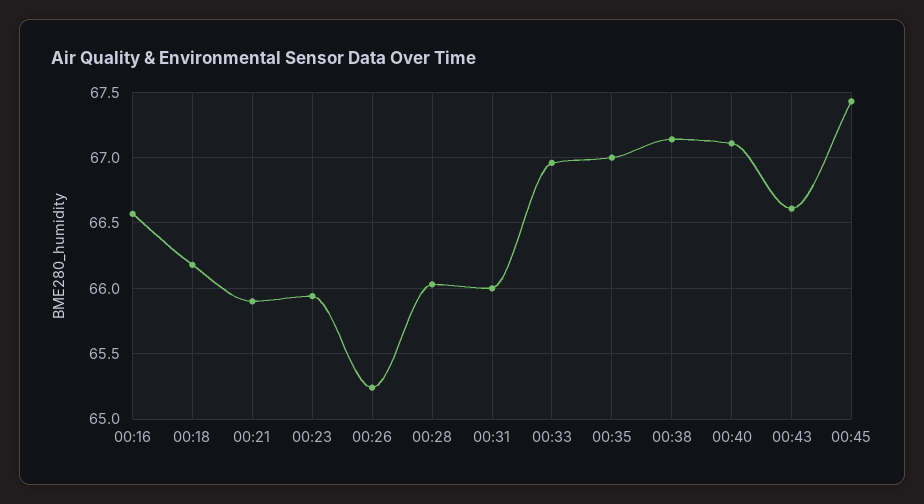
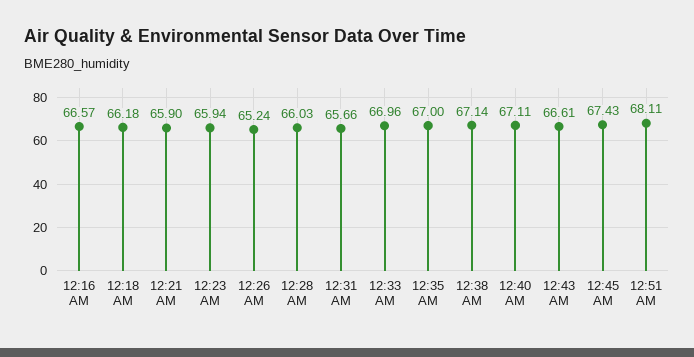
00:31: 66 -> 65.66
12:51 AM: none -> 68.11

